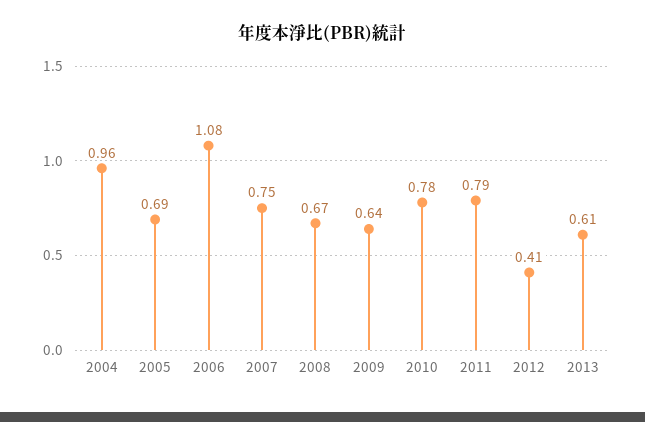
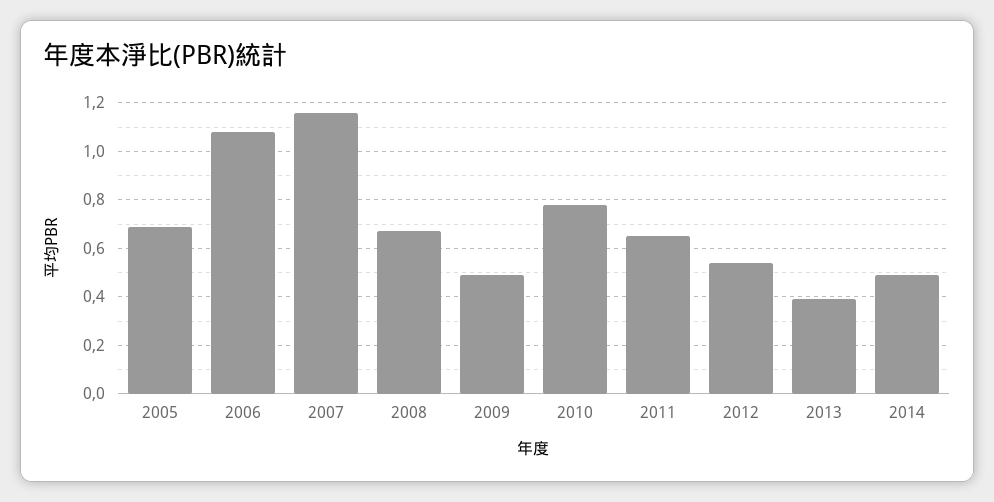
2004: 0.96 -> none
2007: 0.75 -> 1.15
2009: 0.64 -> 0.5
2011: 0.79 -> 0.65
2012: 0.41 -> 0.55
2013: 0.61 -> 0.4
2014: none -> 0.5

